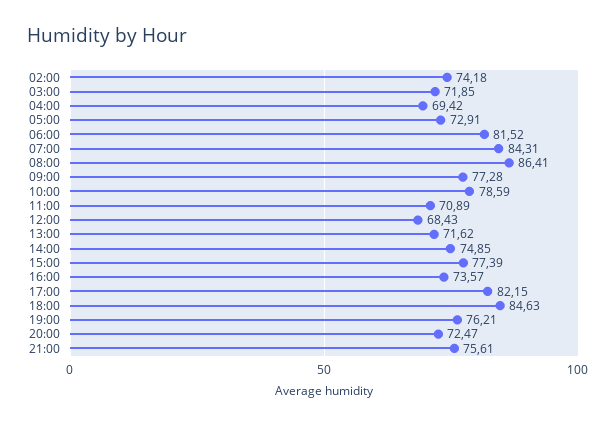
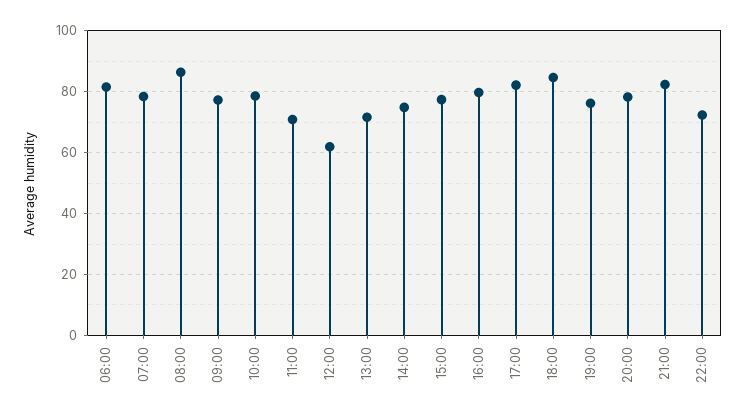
02:00: 74.18 -> none
03:00: 71.85 -> none
04:00: 69.42 -> none
05:00: 72.91 -> none
07:00: 84.31 -> 78
12:00: 68.43 -> 62
16:00: 73.57 -> 80
20:00: 72.47 -> 78
21:00: 75.61 -> 82
22:00: none -> 72

